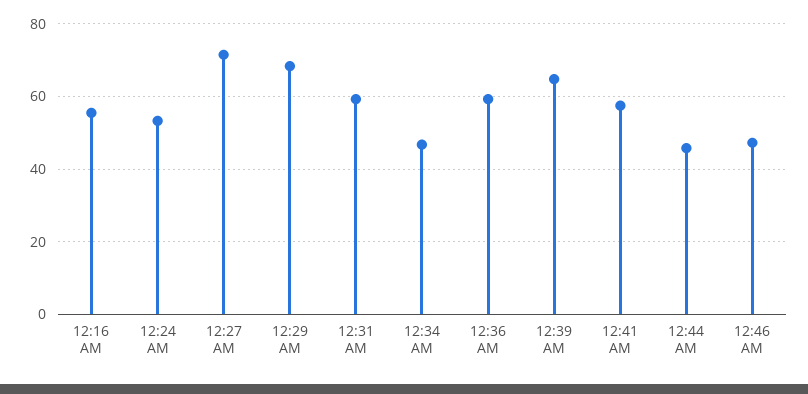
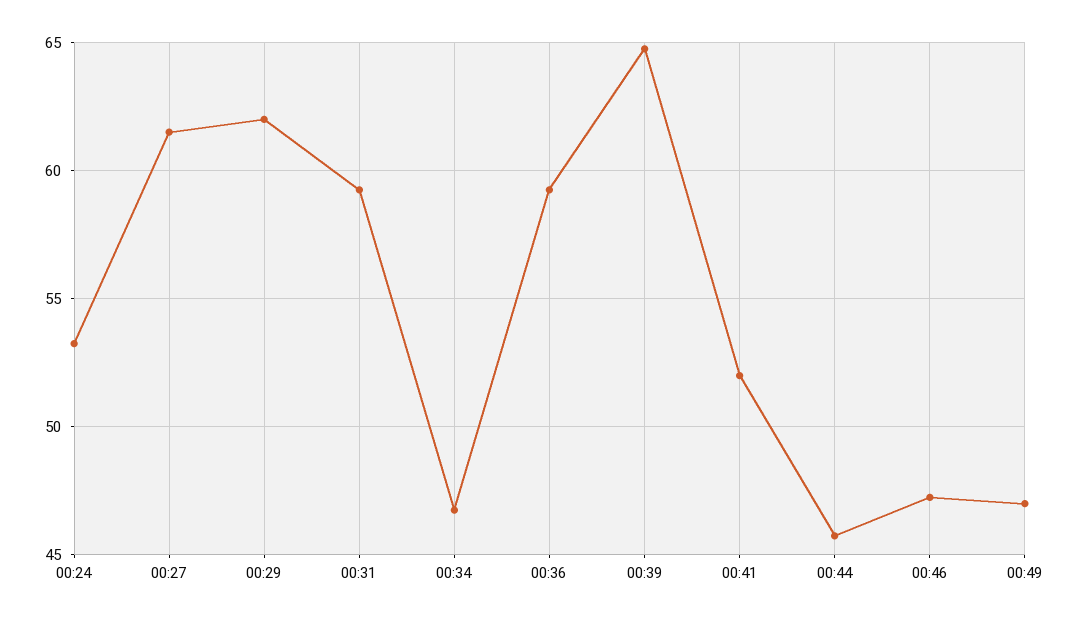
12:16 AM: 56 -> none
12:27 AM: 72 -> 61.5
12:29 AM: 68 -> 62
12:41 AM: 58 -> 52
00:49: none -> 47

